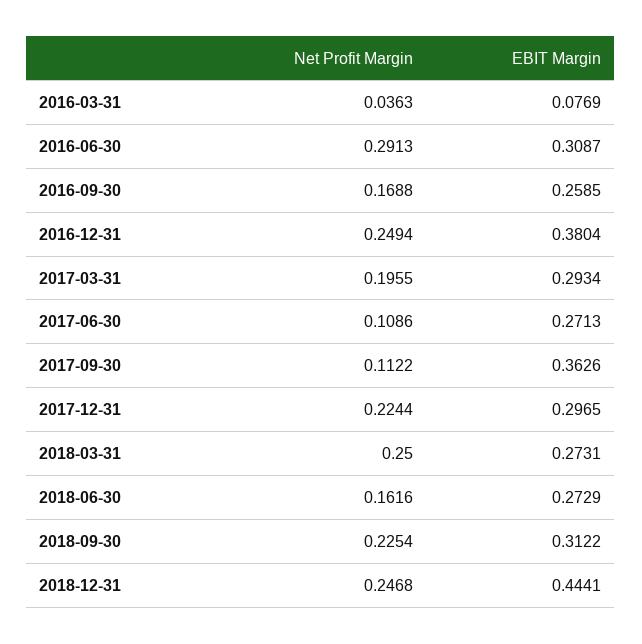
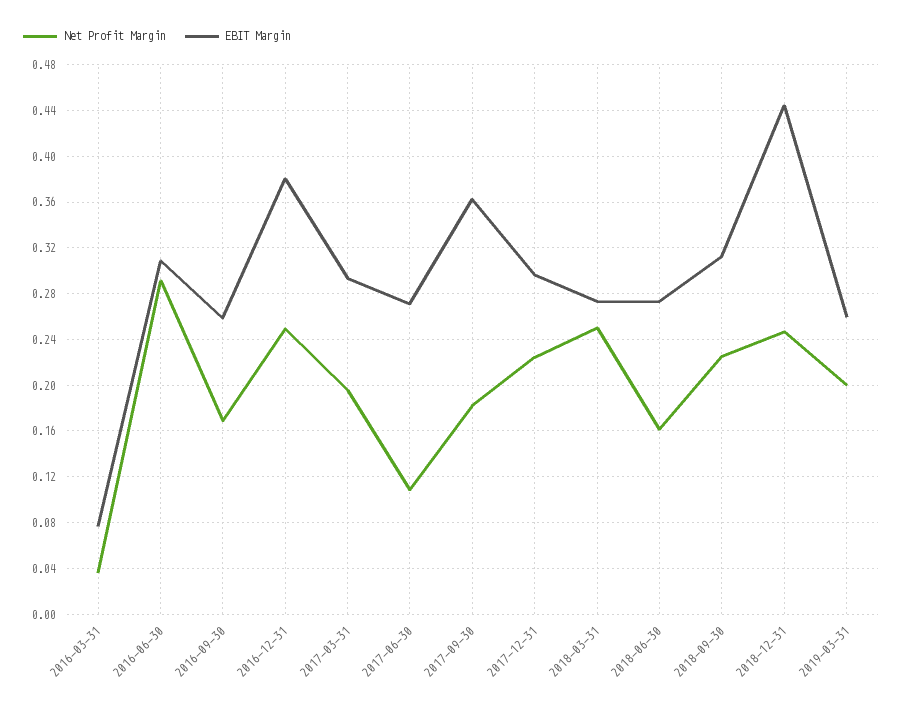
Net Profit Margin, 2017-09-30: 0.1122 -> 0.18
Net Profit Margin, 2019-03-31: none -> 0.2
EBIT Margin, 2019-03-31: none -> 0.26

